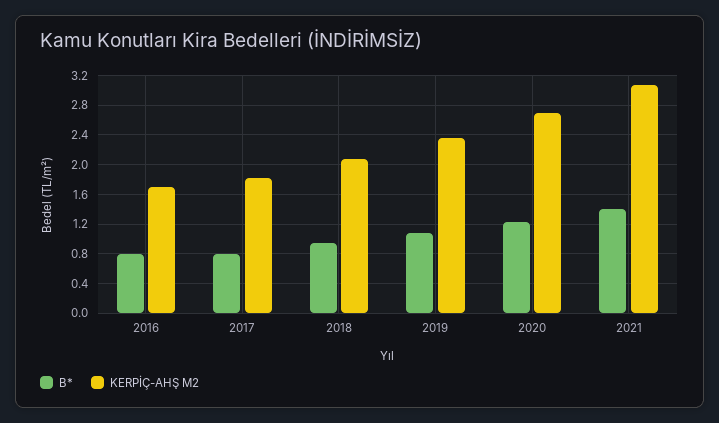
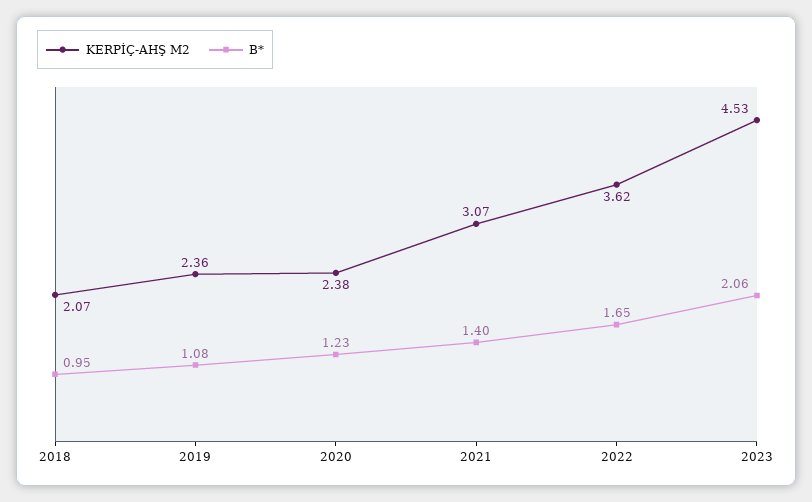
B*, 2016: 0.8 -> none
KERPİÇ-AHŞ M2, 2016: 1.7 -> none
B*, 2017: 0.8 -> none
KERPİÇ-AHŞ M2, 2017: 1.8 -> none
KERPİÇ-AHŞ M2, 2020: 2.7 -> 2.38
KERPİÇ-AHŞ M2, 2022: none -> 3.62
B*, 2022: none -> 1.65
KERPİÇ-AHŞ M2, 2023: none -> 4.53
B*, 2023: none -> 2.06

